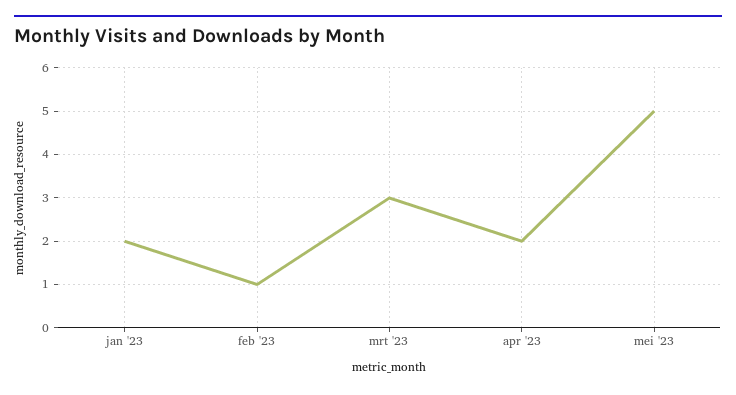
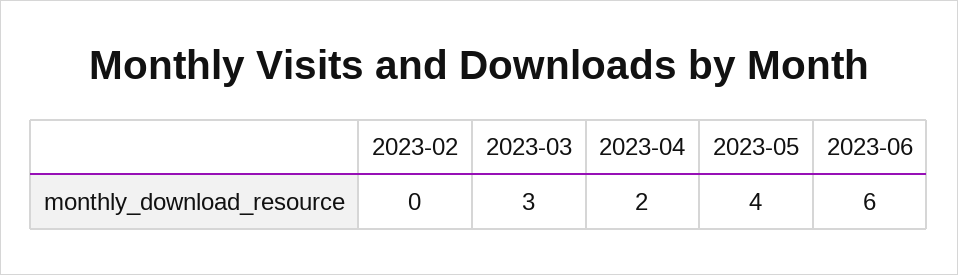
jan '23: 2 -> none
feb '23: 1 -> 0
mei '23: 5 -> 4
2023-06: none -> 6

